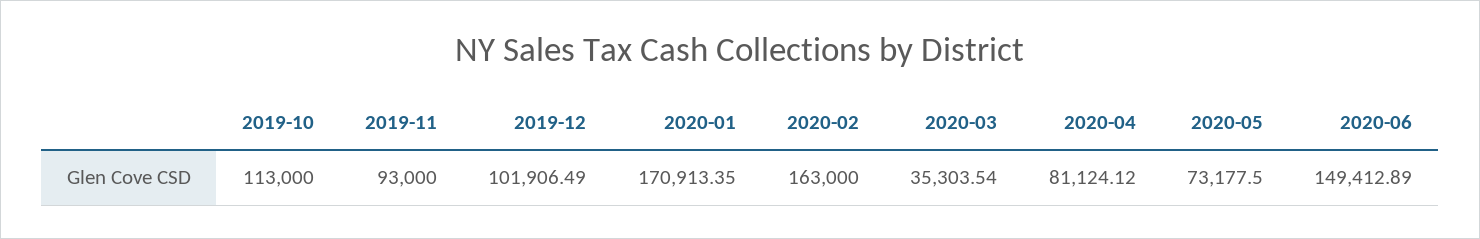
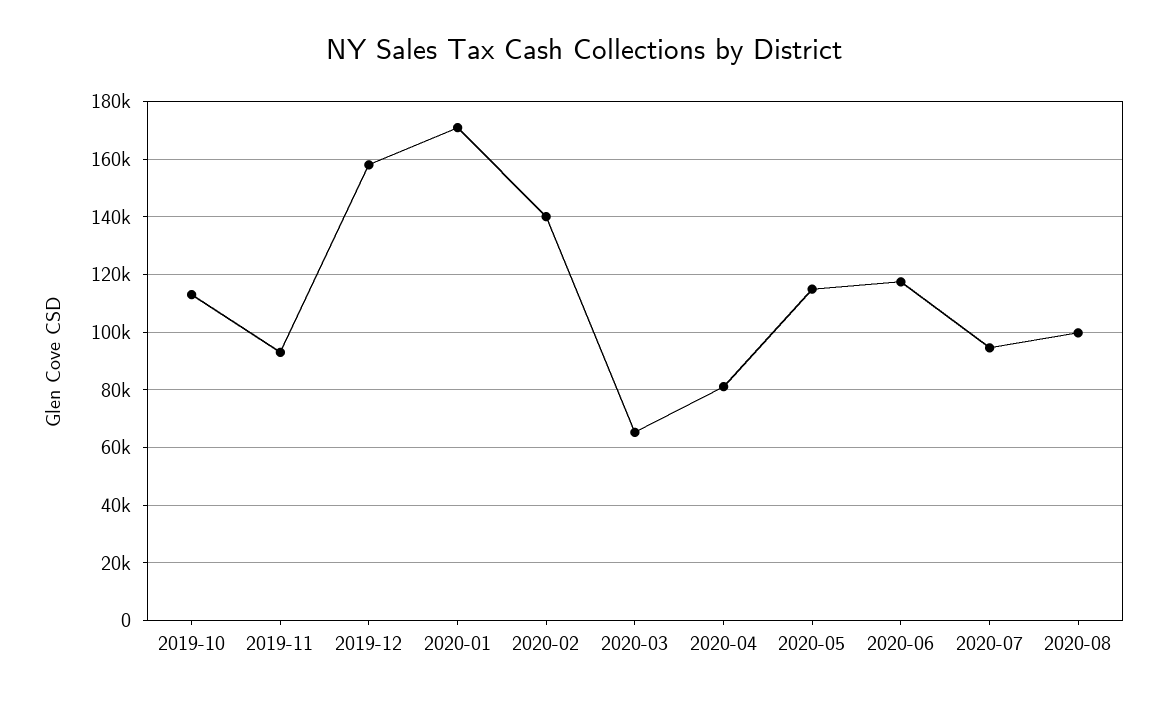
2019-12: 101906.49 -> 157500
2020-02: 163000 -> 140000
2020-03: 35303.54 -> 65000
2020-05: 73177.5 -> 115000
2020-06: 149412.89 -> 117500
2020-07: none -> 95000
2020-08: none -> 100000

